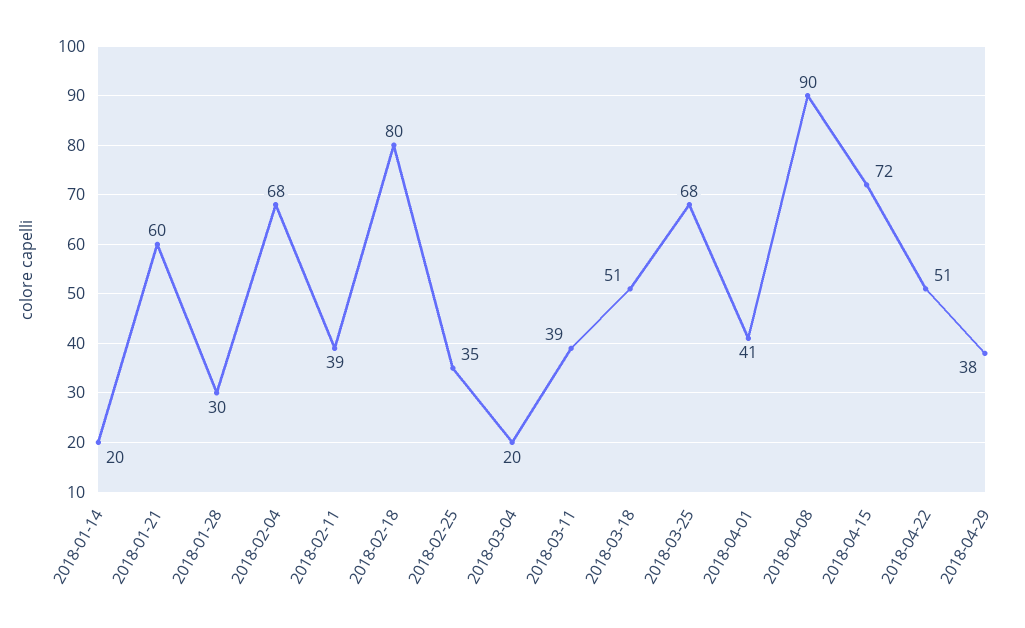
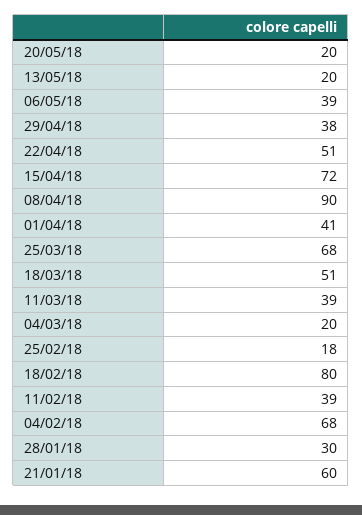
2018-01-14: 20 -> none
2018-02-25: 35 -> 18
20/05/18: none -> 20
13/05/18: none -> 20
06/05/18: none -> 39

